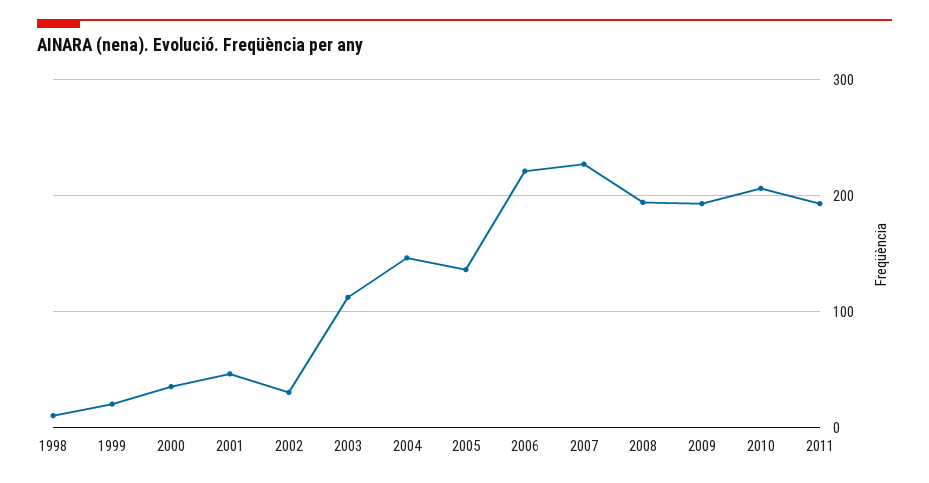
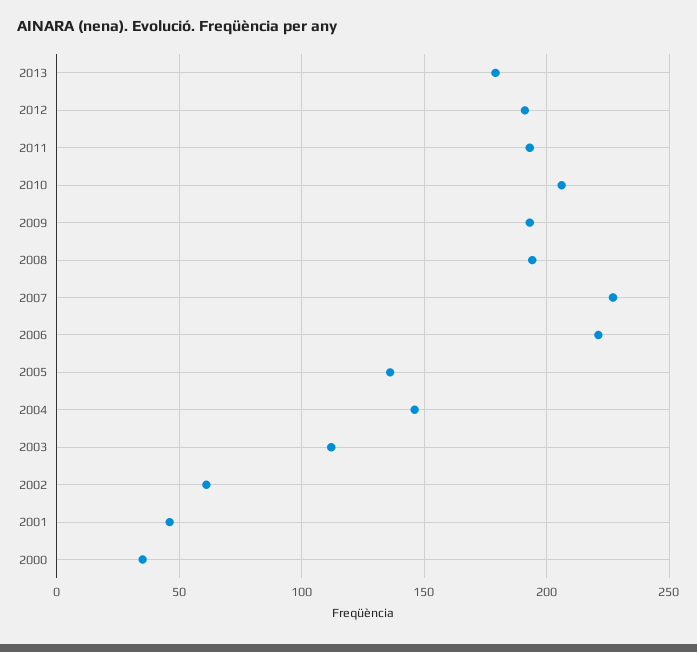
1998: 10 -> none
1999: 20 -> none
2002: 30 -> 60
2013: none -> 180
2012: none -> 190

